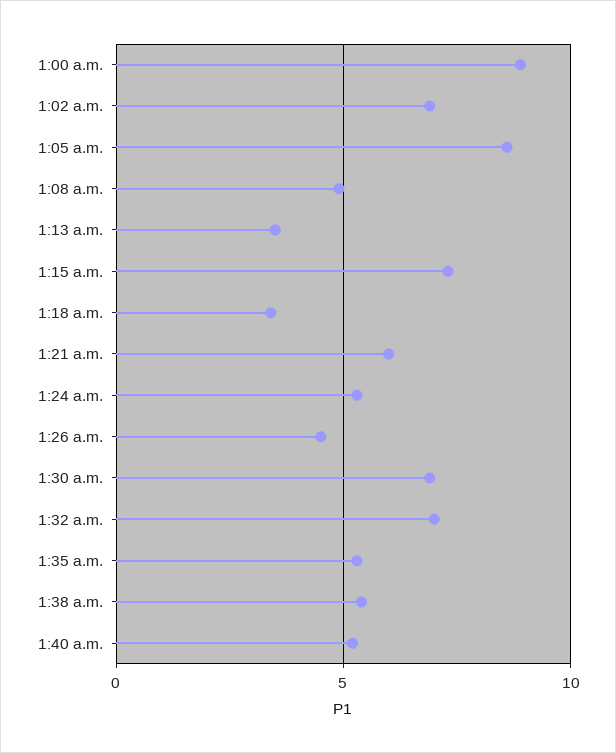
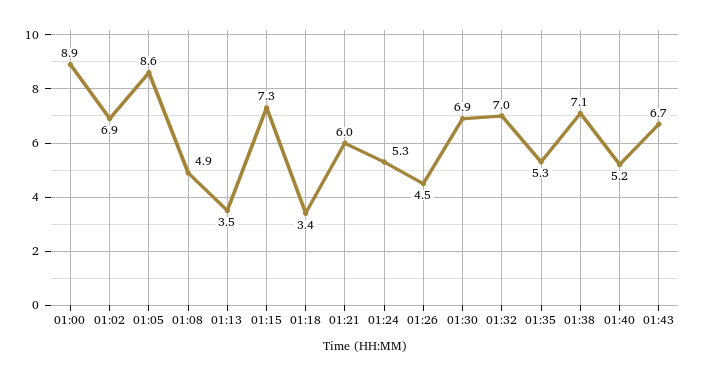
1:38 a.m.: 5.5 -> 7.1
01:43: none -> 6.7

